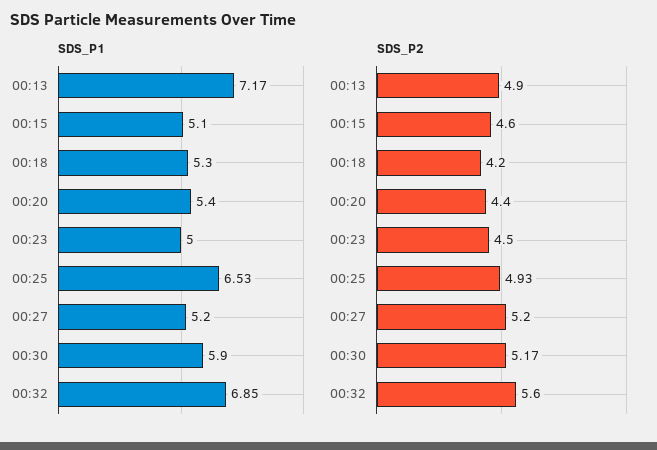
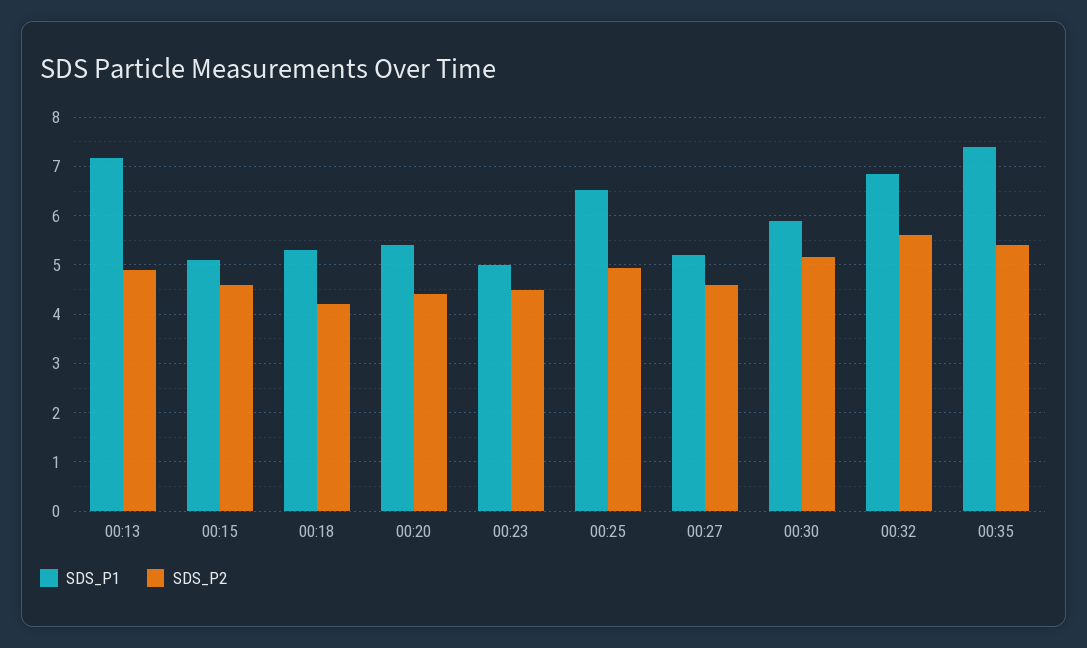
SDS_P2, 00:27: 5.2 -> 4.6
SDS_P1, 00:35: none -> 7.4
SDS_P2, 00:35: none -> 5.4

